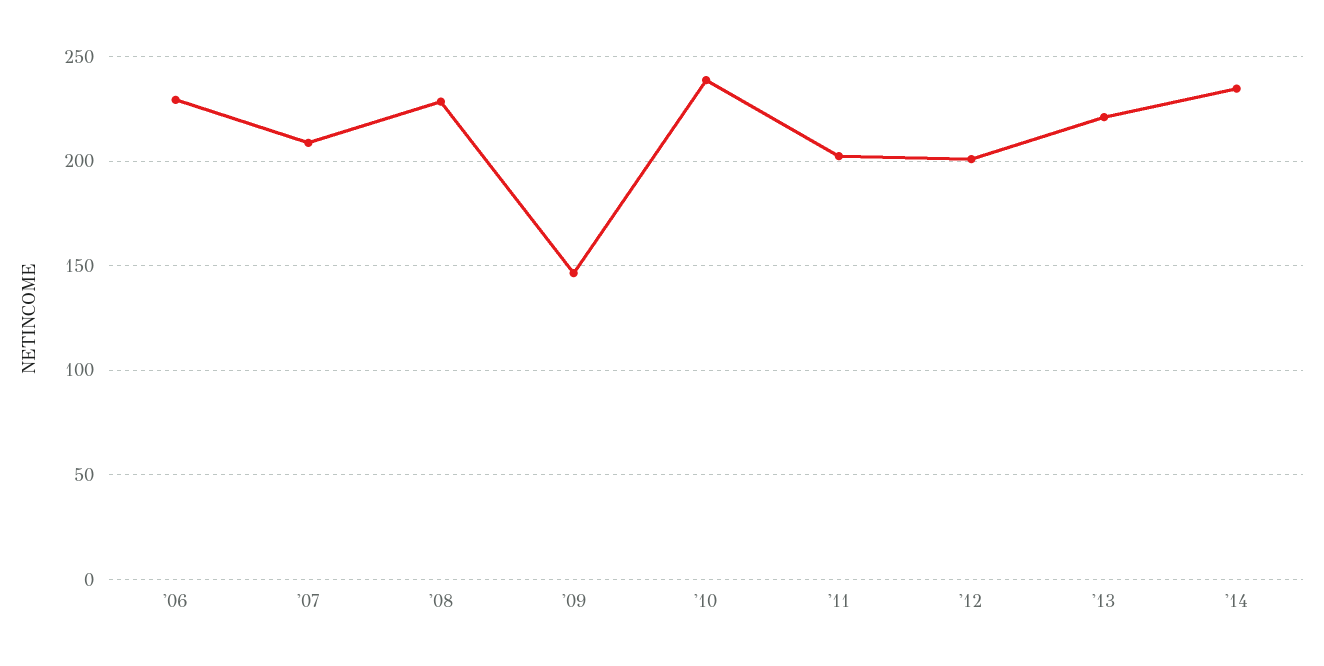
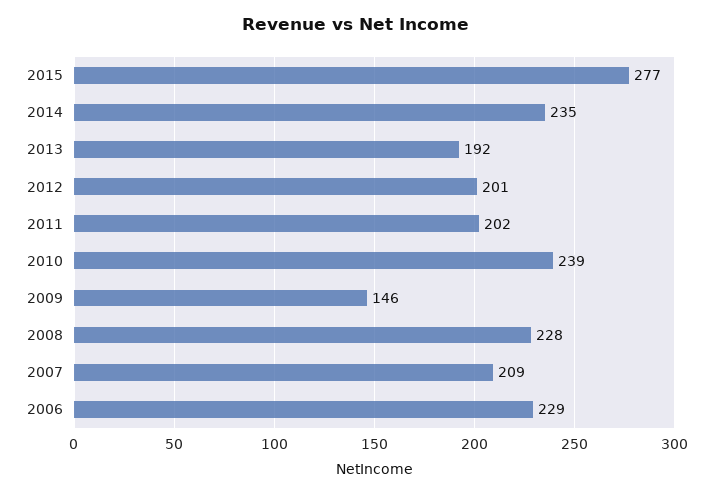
'13: 220 -> 192
2015: none -> 277

